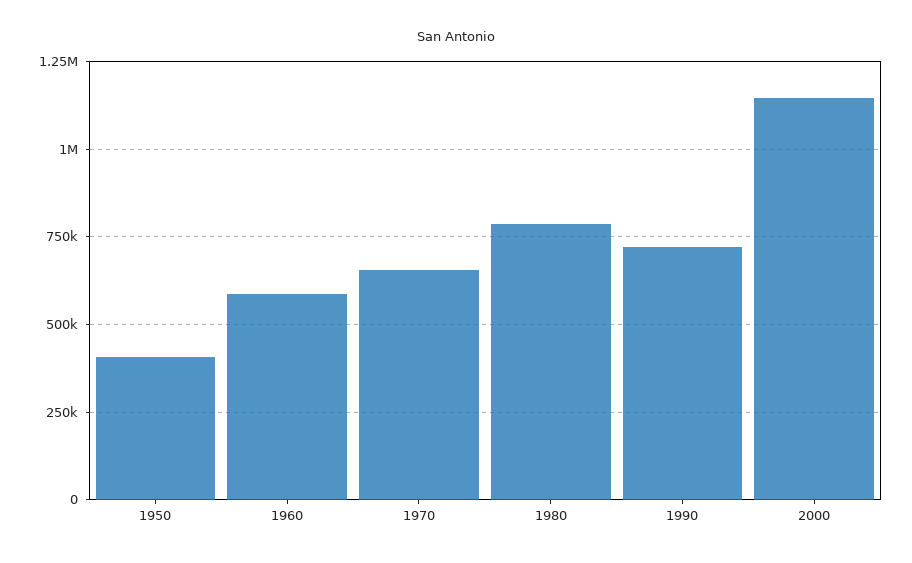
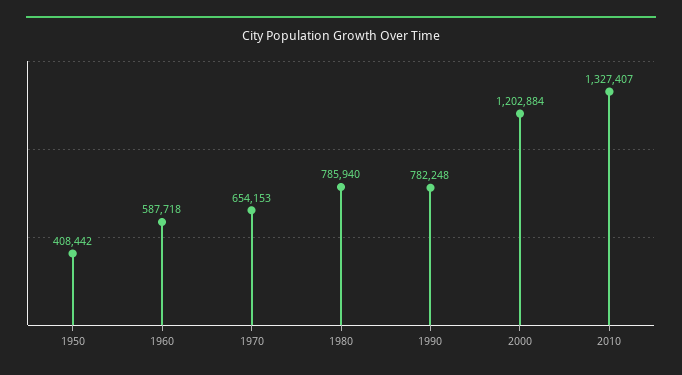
1990: 725000 -> 782248
2000: 1150000 -> 1202884
2010: none -> 1327407

